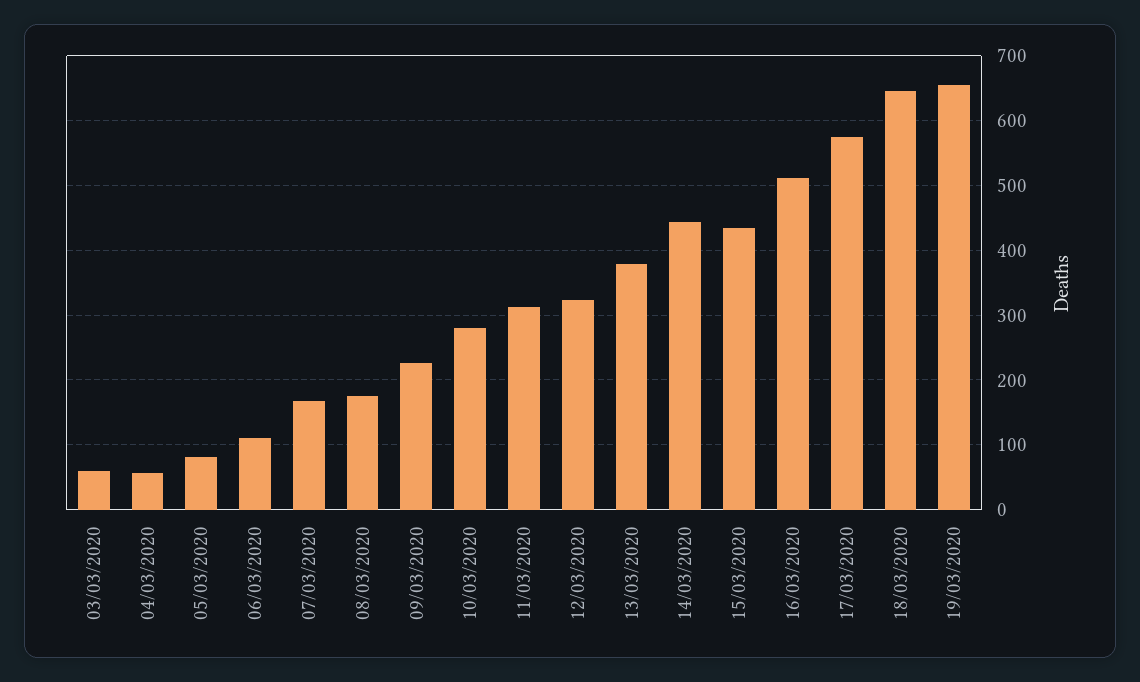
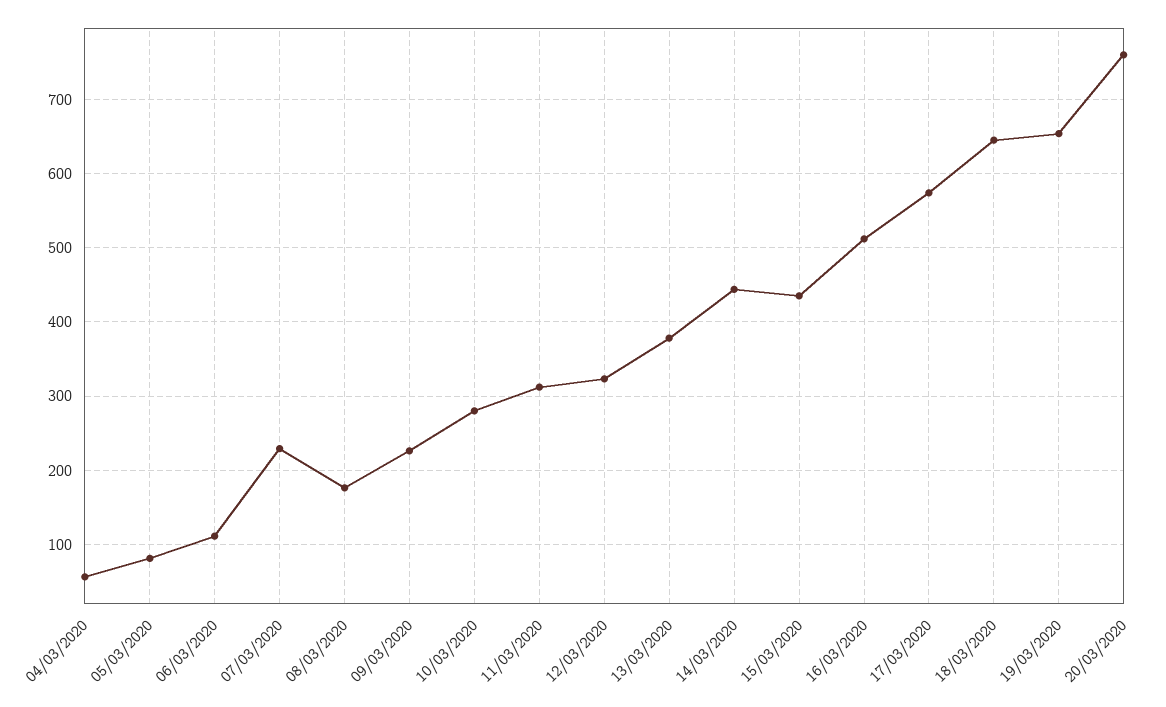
03/03/2020: 60 -> none
07/03/2020: 170 -> 230
20/03/2020: none -> 760

